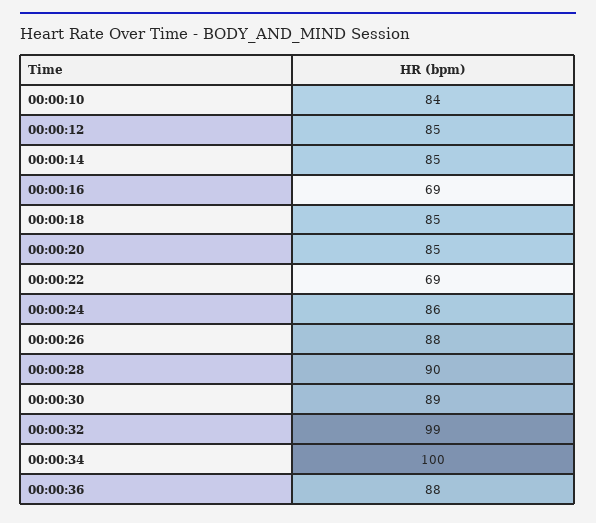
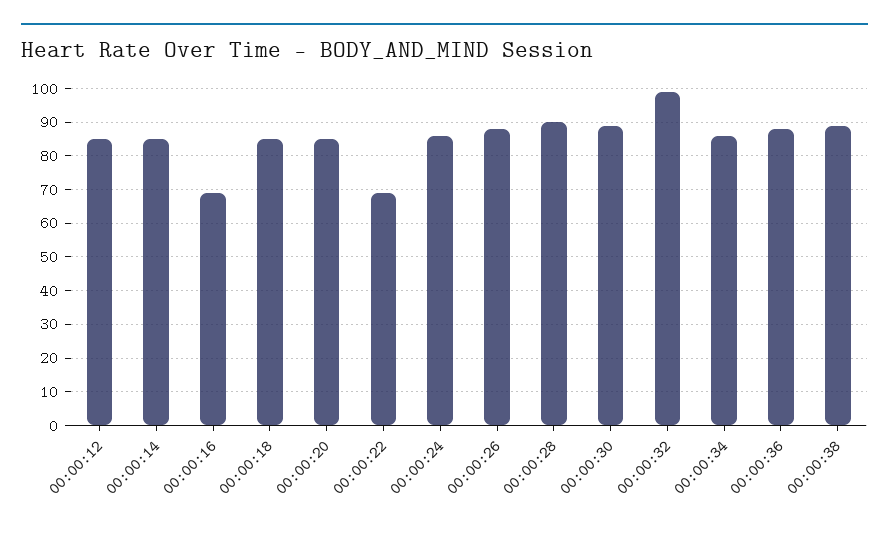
00:00:10: 84 -> none
00:00:34: 100 -> 85
00:00:38: none -> 90

